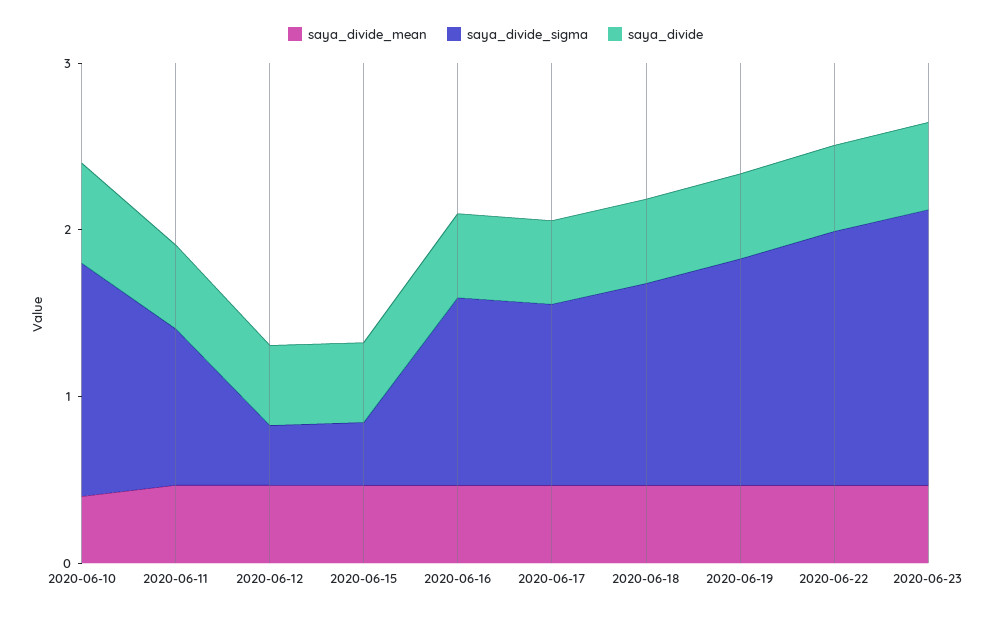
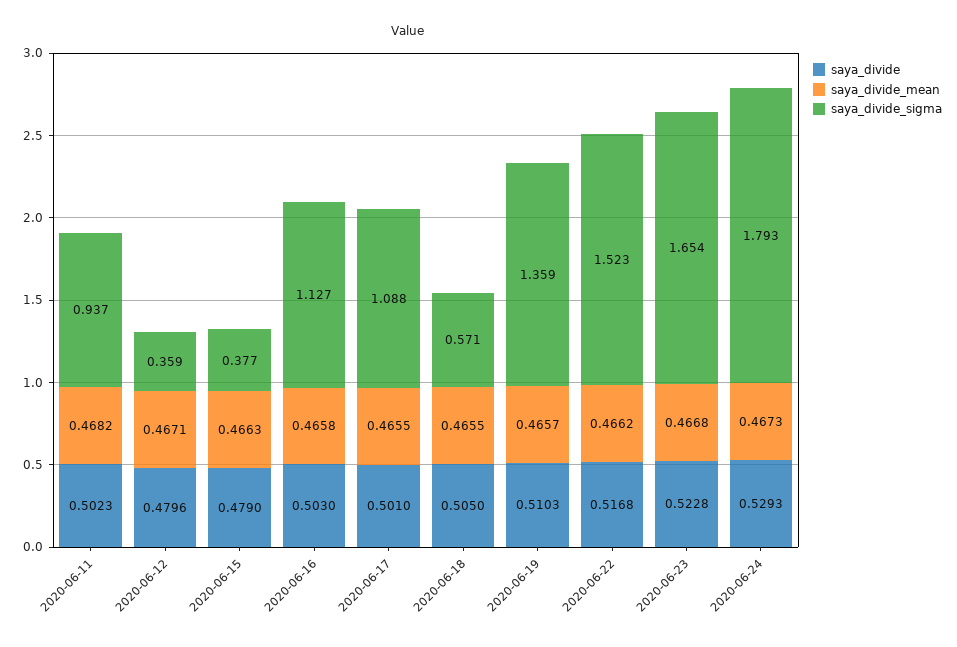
saya_divide_mean, 2020-06-10: 0.4 -> none
saya_divide_sigma, 2020-06-10: 1.4 -> none
saya_divide, 2020-06-10: 0.6 -> none
saya_divide_sigma, 2020-06-18: 1.2 -> 0.571
saya_divide, 2020-06-24: none -> 0.5293
saya_divide_mean, 2020-06-24: none -> 0.4673
saya_divide_sigma, 2020-06-24: none -> 1.793

